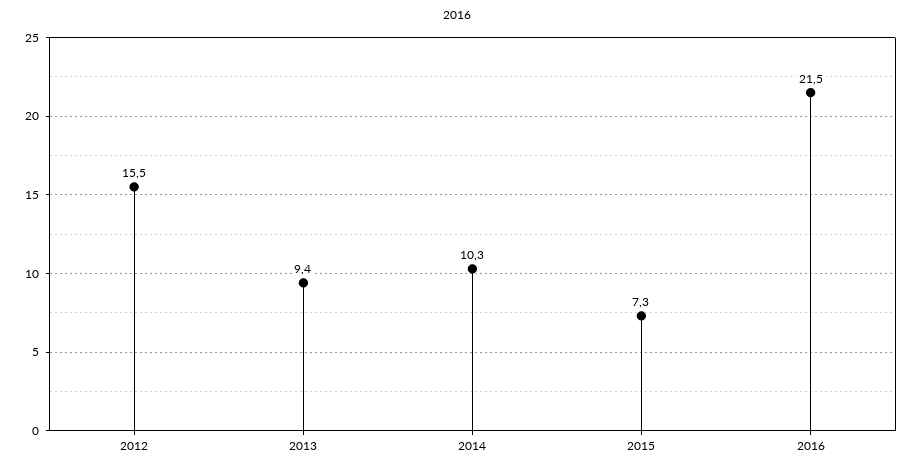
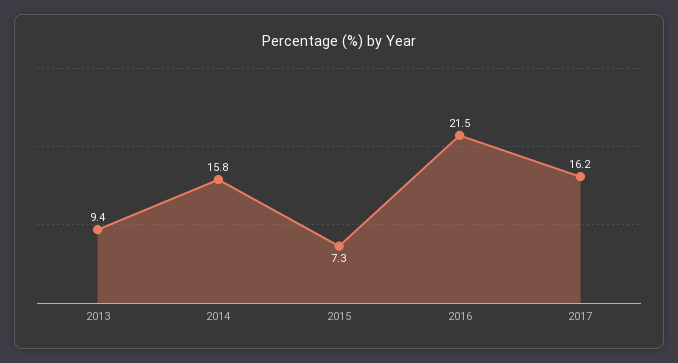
2012: 15.5 -> none
2014: 10.3 -> 15.8
2017: none -> 16.2

